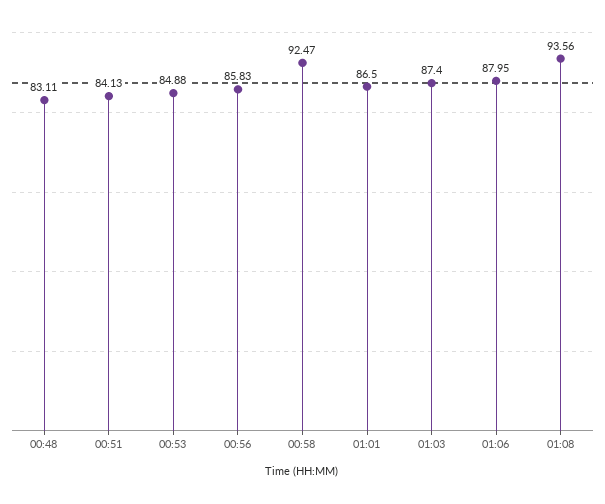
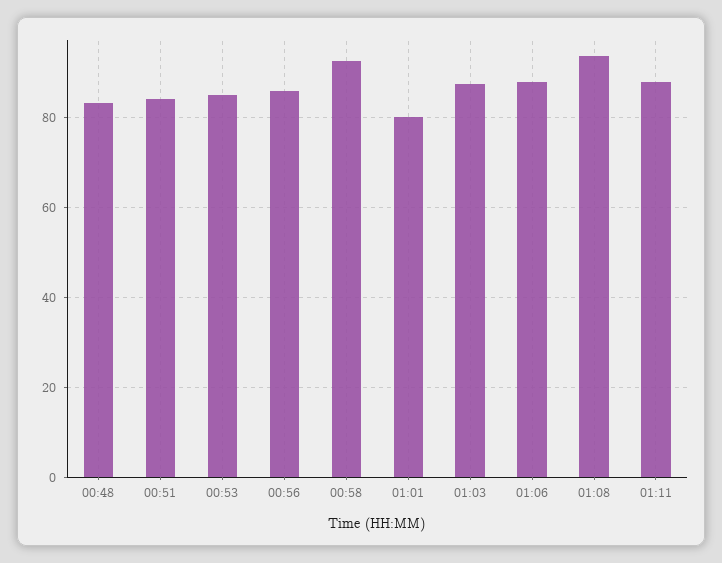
01:01: 86.5 -> 80
01:11: none -> 88

